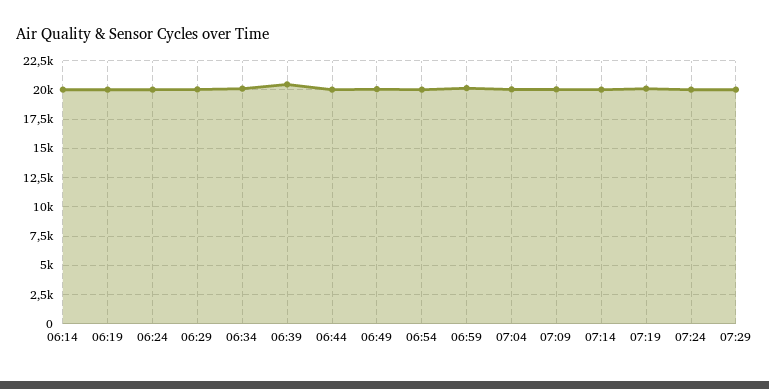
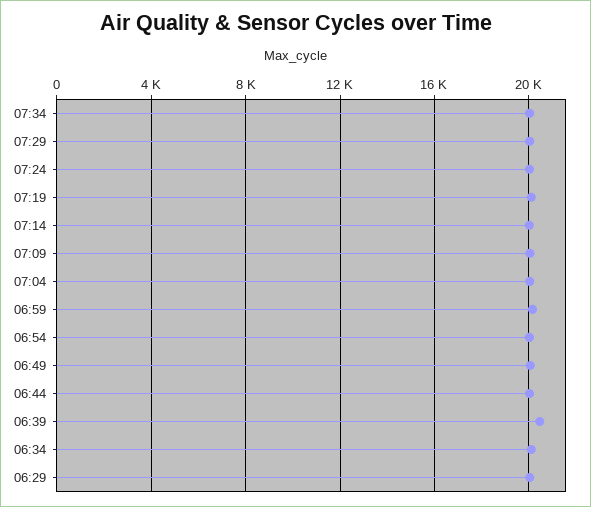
06:14: 20000 -> none
06:19: 20000 -> none
06:24: 20000 -> none
07:34: none -> 20000

